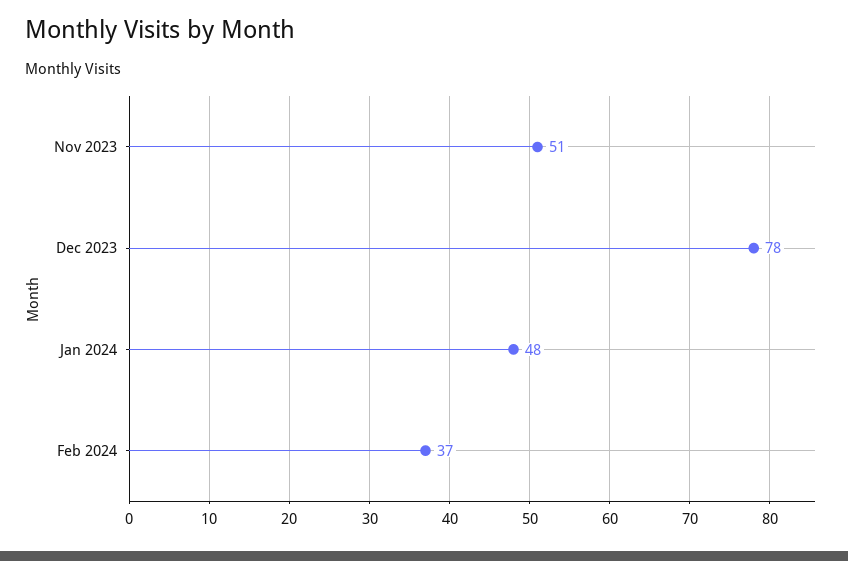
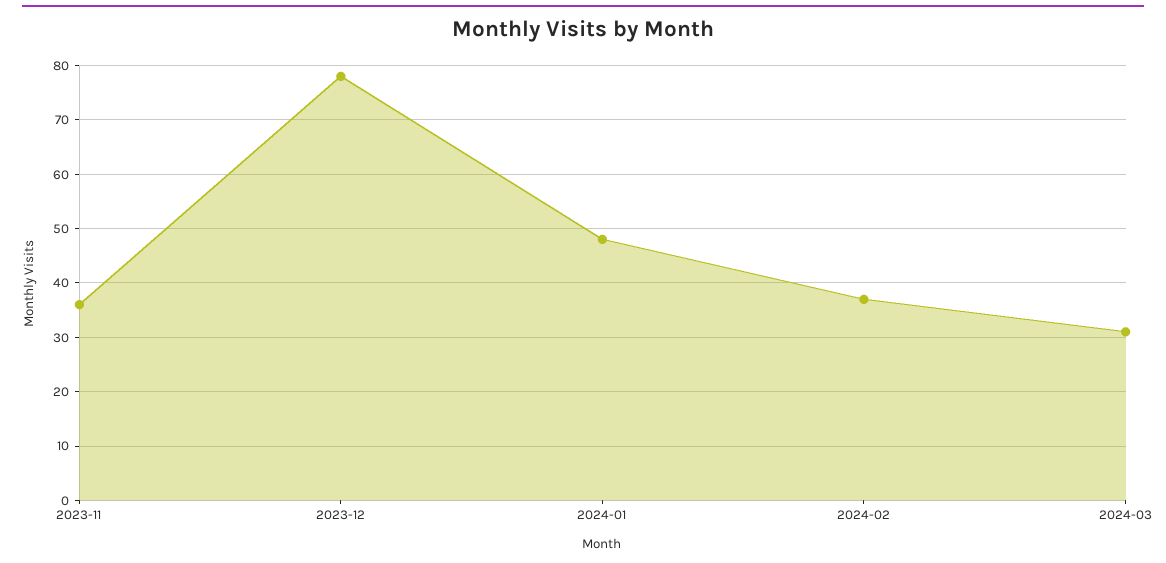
Nov 2023: 51 -> 35
2024-03: none -> 30

